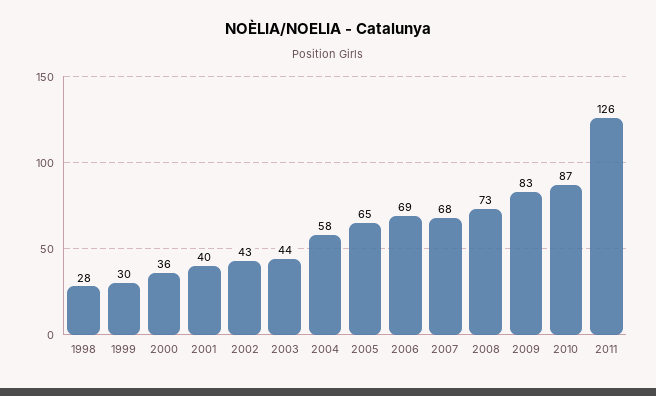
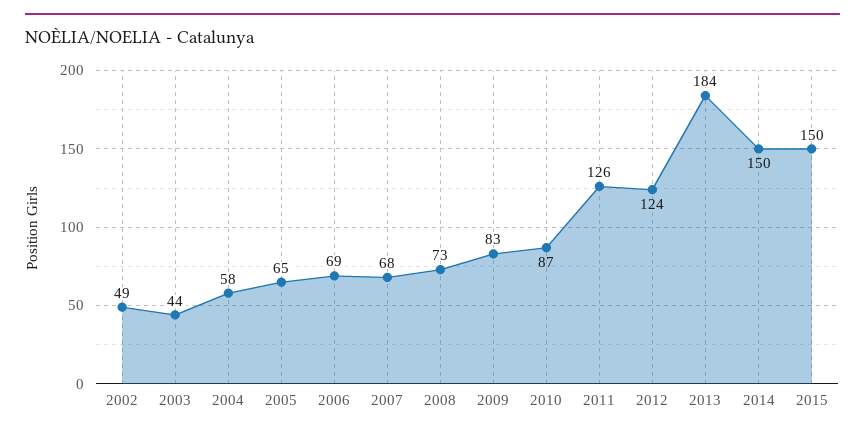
1998: 28 -> none
1999: 30 -> none
2000: 36 -> none
2001: 40 -> none
2002: 43 -> 49
2012: none -> 124
2013: none -> 184
2014: none -> 150
2015: none -> 150

